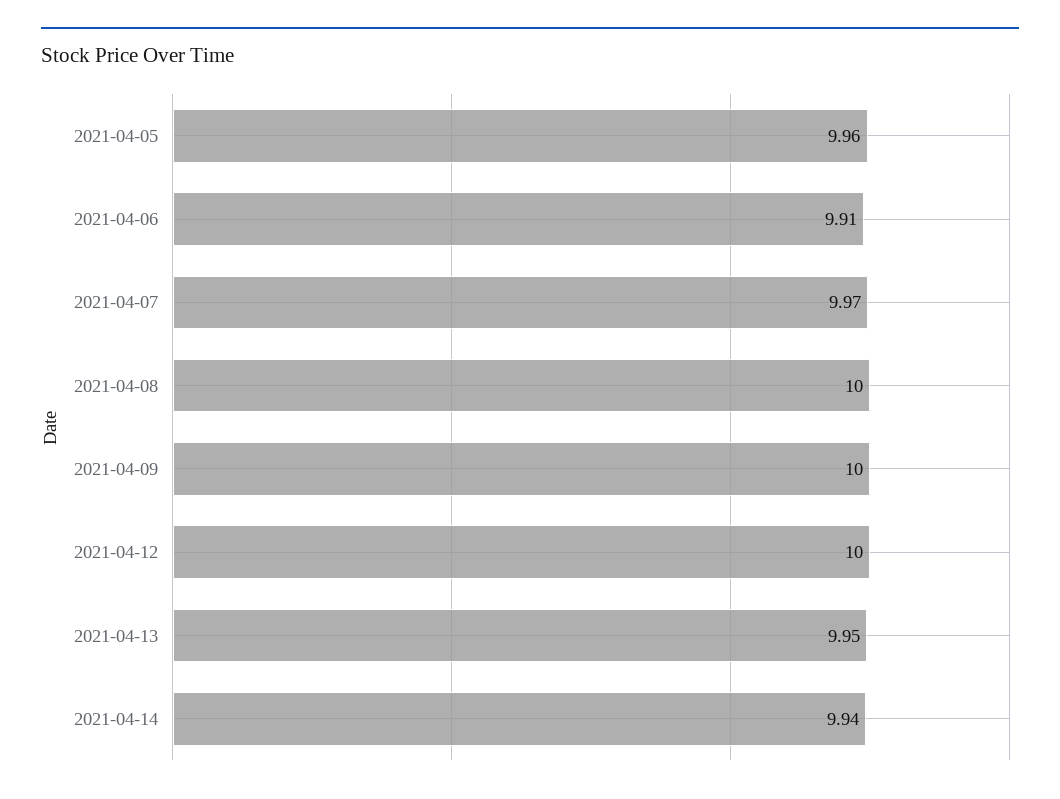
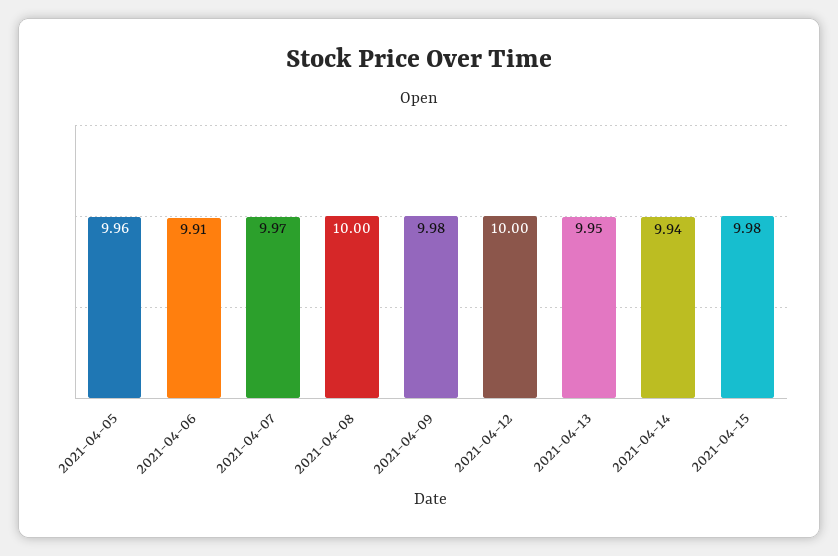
2021-04-09: 10 -> 9.98
2021-04-15: none -> 9.98

